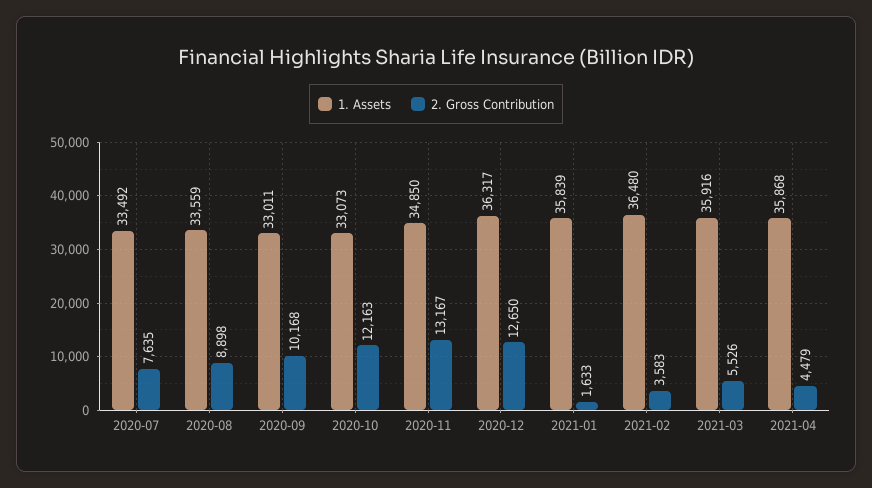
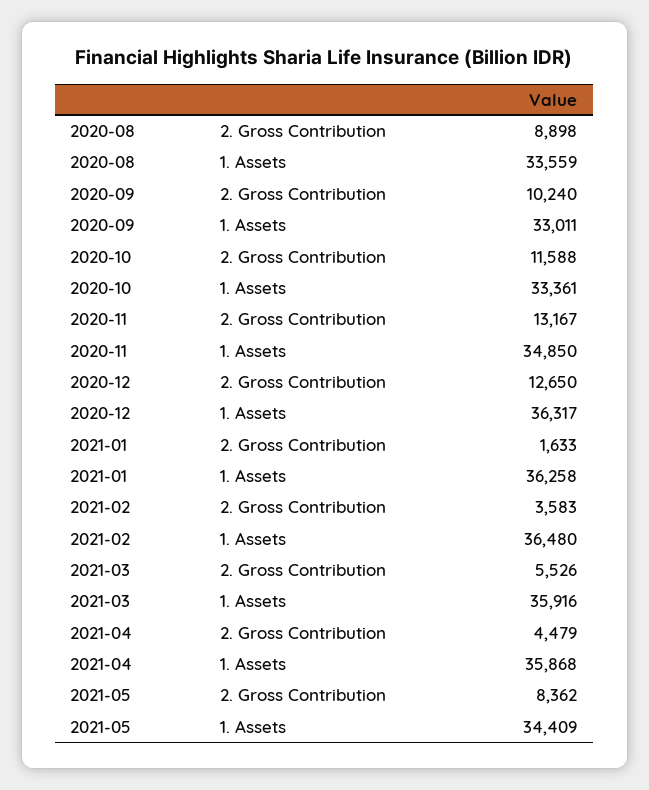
1. Assets, 2020-07: 33492 -> none
2. Gross Contribution, 2020-07: 7635 -> none
2. Gross Contribution, 2020-09: 10168 -> 10240
1. Assets, 2020-10: 33073 -> 33361
2. Gross Contribution, 2020-10: 12163 -> 11588
1. Assets, 2021-01: 35839 -> 36258
2. Gross Contribution, 2021-05: none -> 8362
1. Assets, 2021-05: none -> 34409

